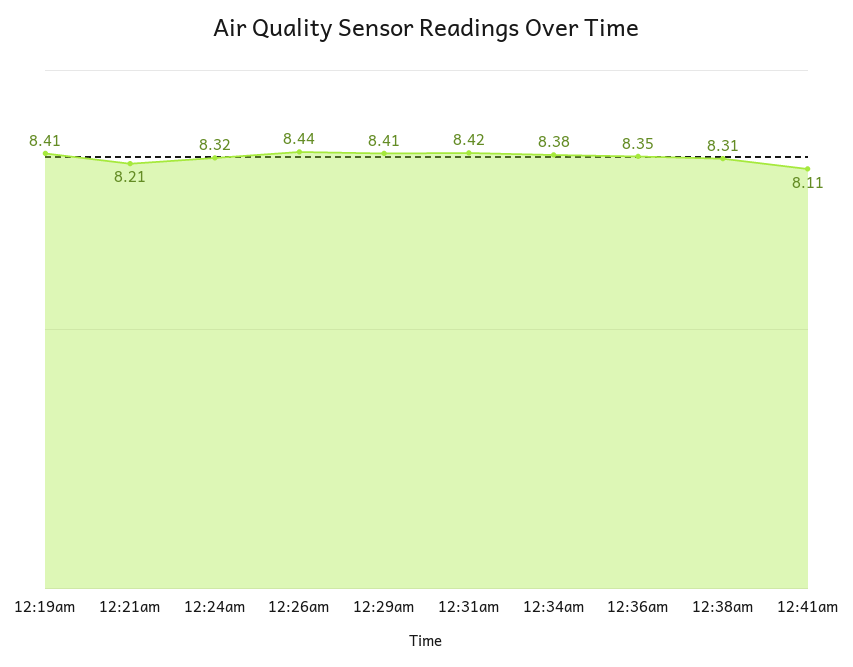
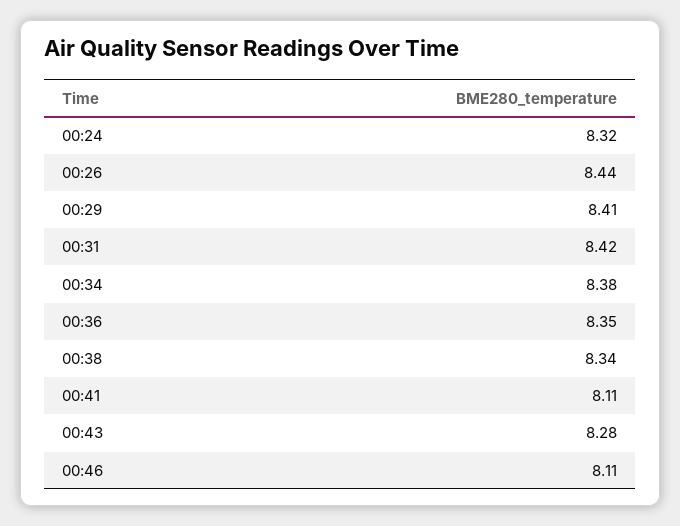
12:19am: 8.41 -> none
12:21am: 8.21 -> none
12:38am: 8.31 -> 8.34
00:43: none -> 8.28
00:46: none -> 8.11

